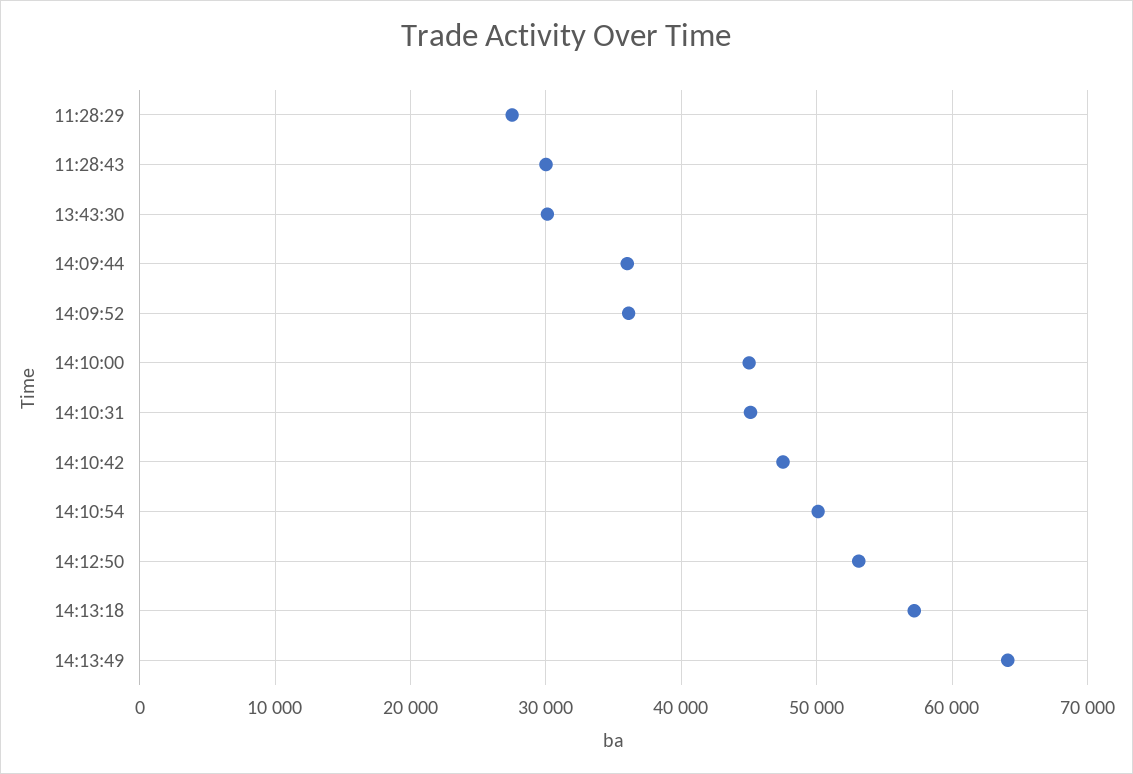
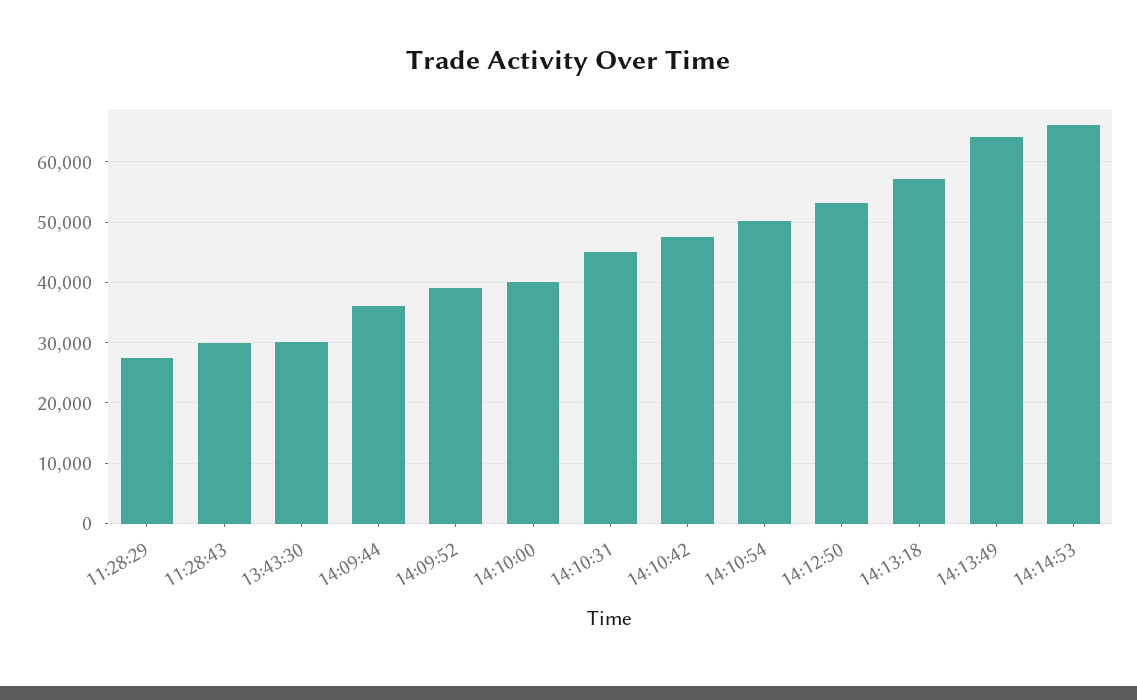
14:09:52: 36000 -> 39000
14:10:00: 45000 -> 40000
14:14:53: none -> 66000

